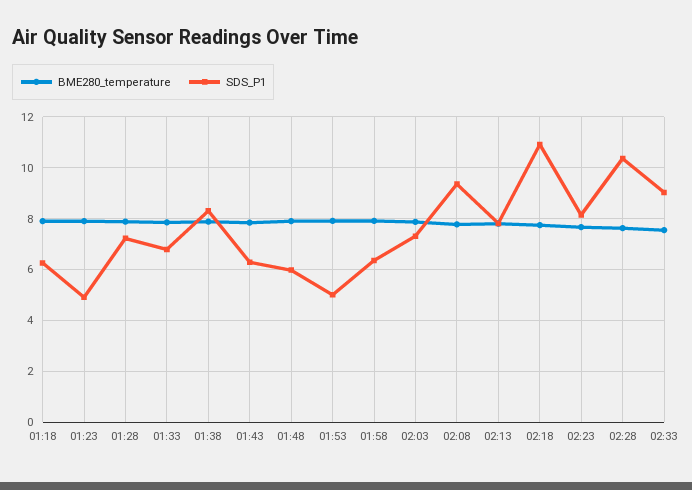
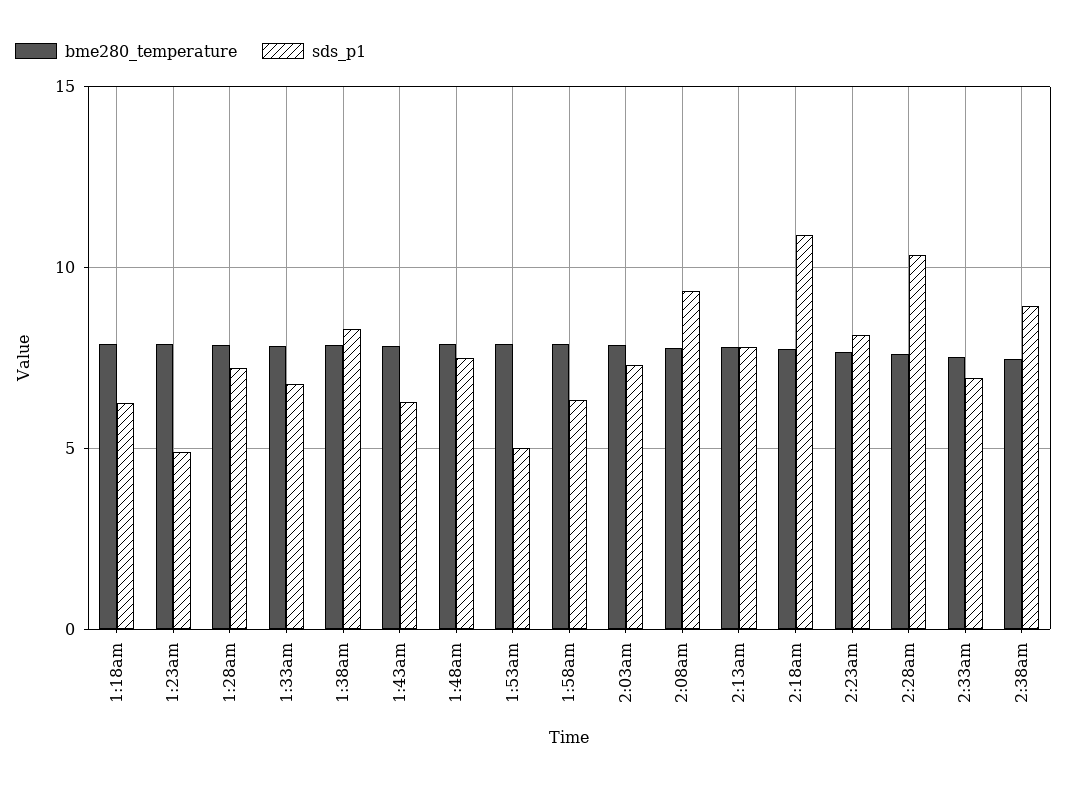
SDS_P1, 01:48: 6 -> 7.5
SDS_P1, 02:33: 9 -> 7
BME280_temperature, 2:38am: none -> 7.5
SDS_P1, 2:38am: none -> 9

